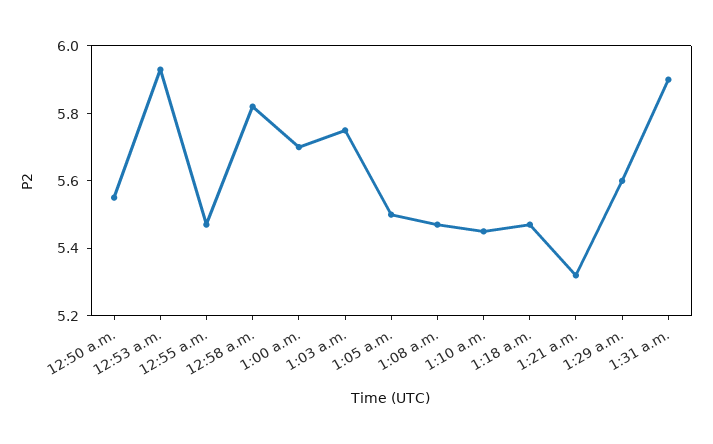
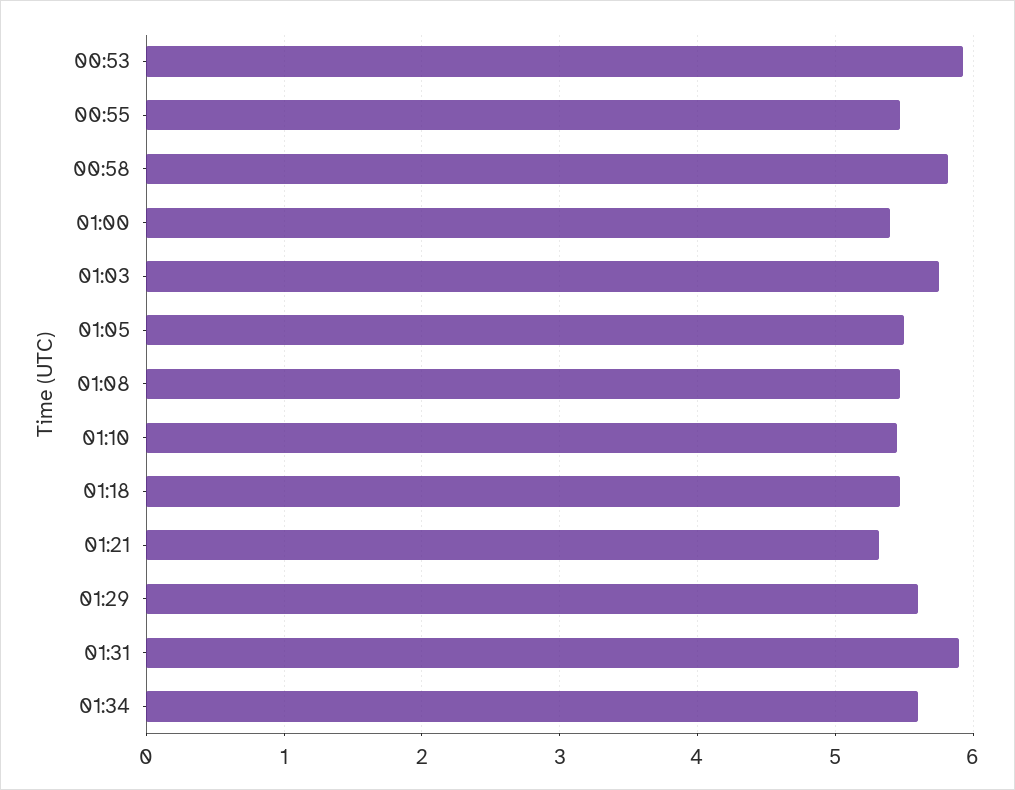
12:50 a.m.: 5.55 -> none
1:00 a.m.: 5.7 -> 5.4
01:34: none -> 5.6

